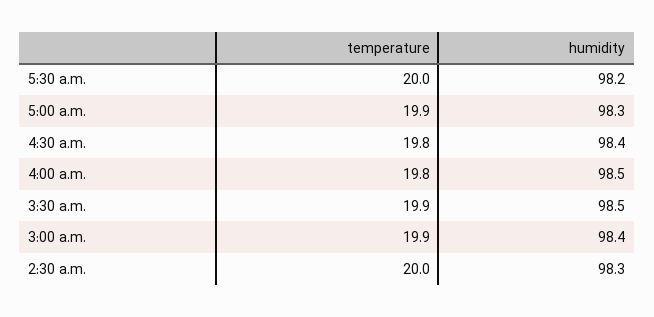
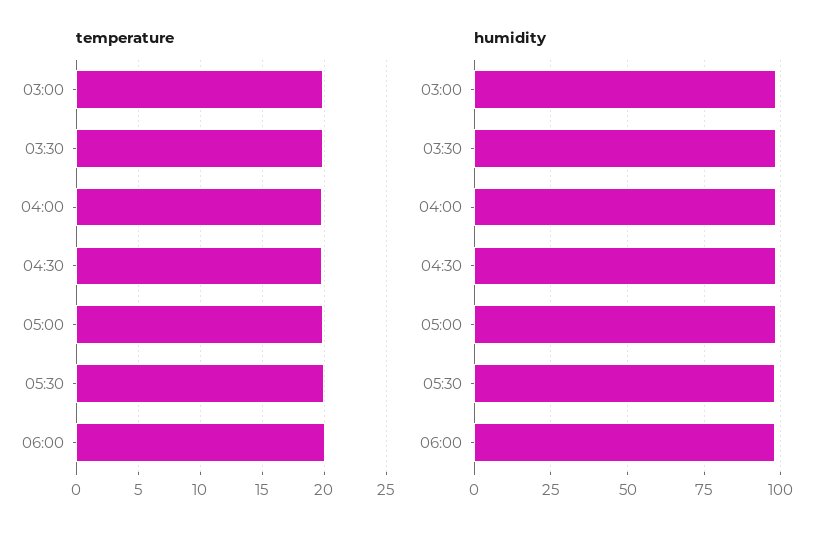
temperature, 2:30 a.m.: 20 -> none
humidity, 2:30 a.m.: 98.3 -> none
temperature, 06:00: none -> 20
humidity, 06:00: none -> 97.5

